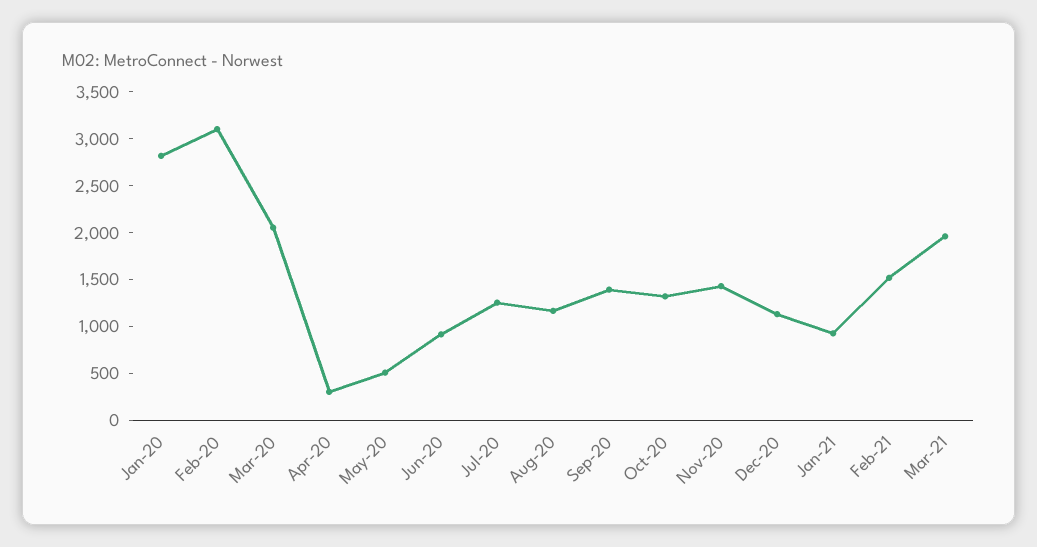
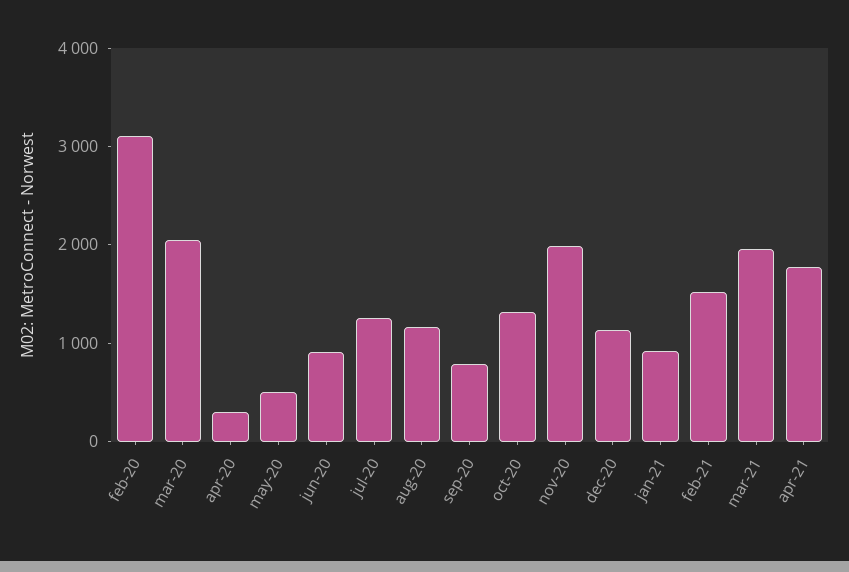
Jan-20: 2800 -> none
Sep-20: 1400 -> 800
Nov-20: 1400 -> 2000
apr-21: none -> 1800

